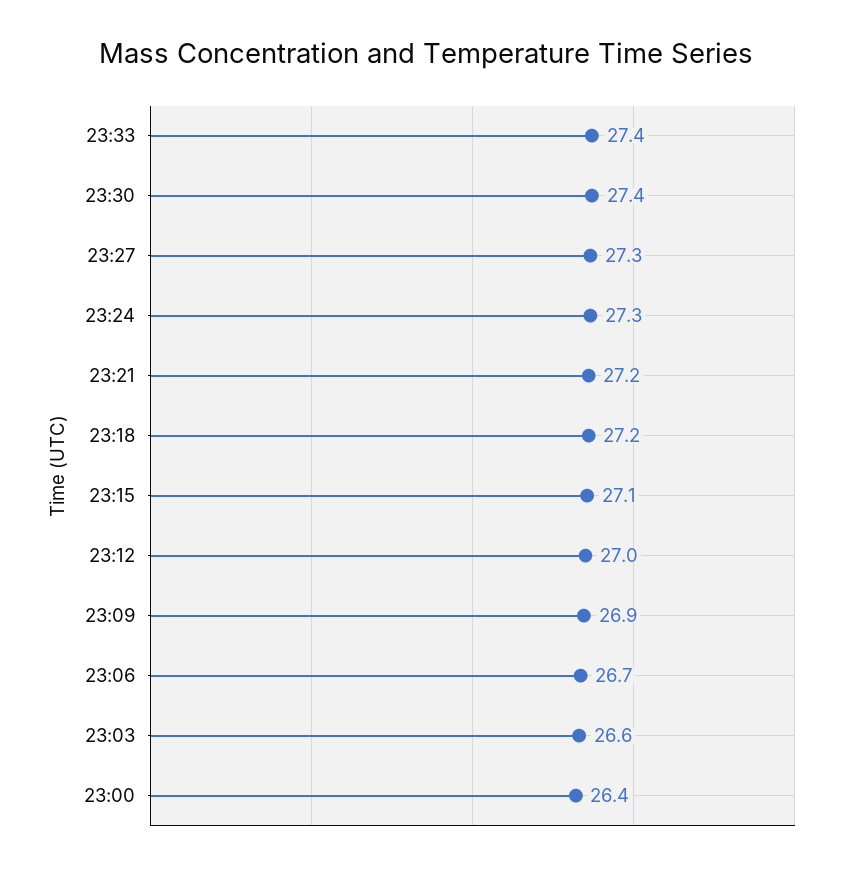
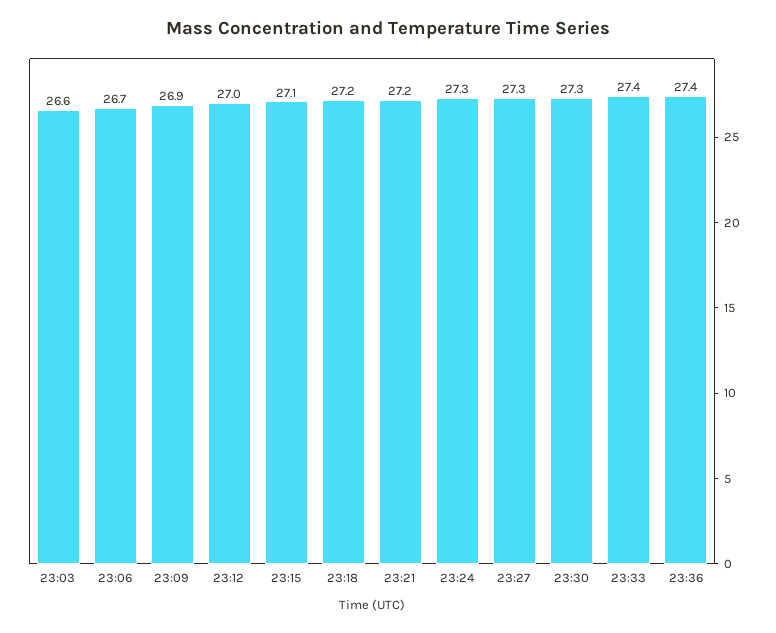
23:30: 27.4 -> 27.3
23:00: 26.4 -> none
23:36: none -> 27.4

